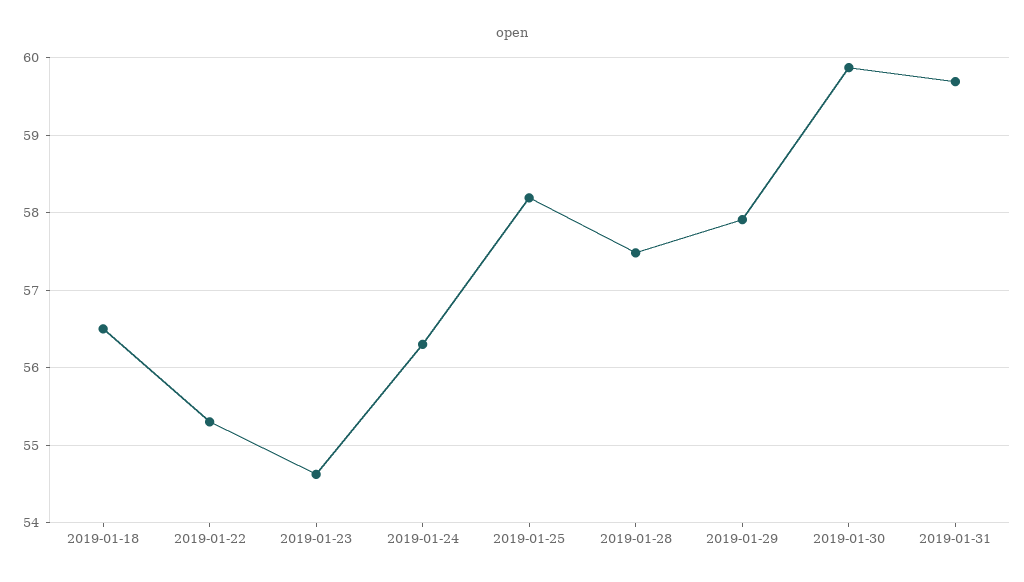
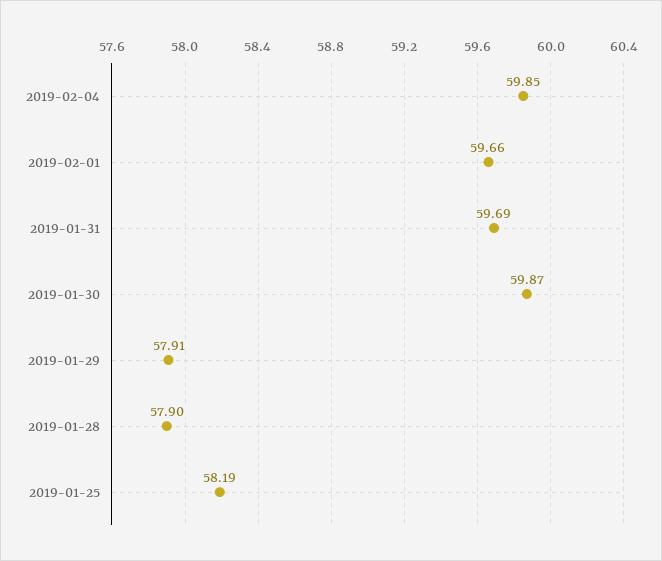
2019-01-18: 56.5 -> none
2019-01-22: 55.3 -> none
2019-01-23: 54.6 -> none
2019-01-24: 56.3 -> none
2019-01-28: 57.5 -> 57.9
2019-02-04: none -> 59.85
2019-02-01: none -> 59.66

